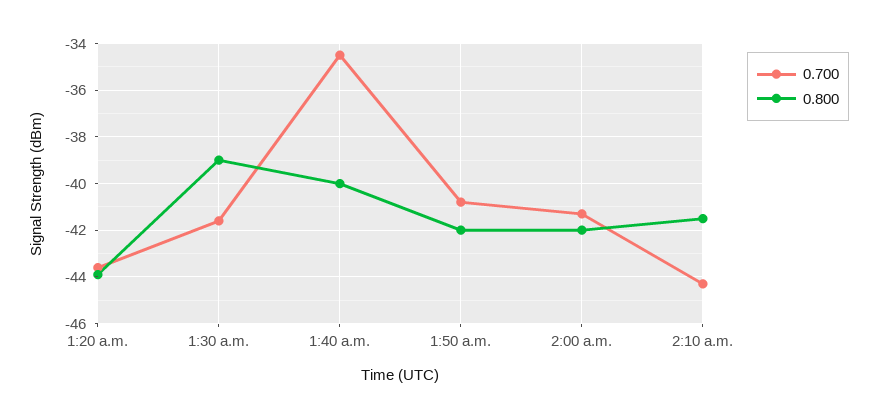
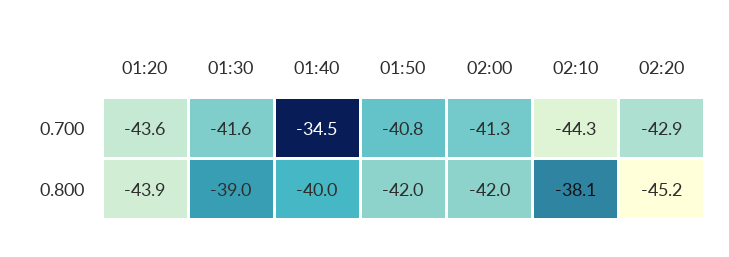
0.800, 2:10 a.m.: -41.5 -> -38.1
0.700, 02:20: none -> -42.9
0.800, 02:20: none -> -45.2

